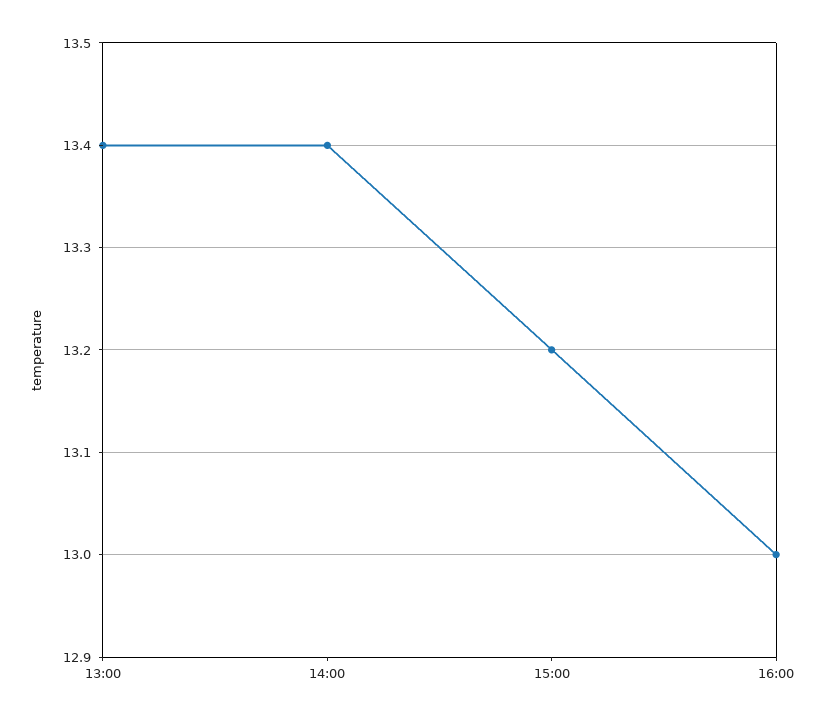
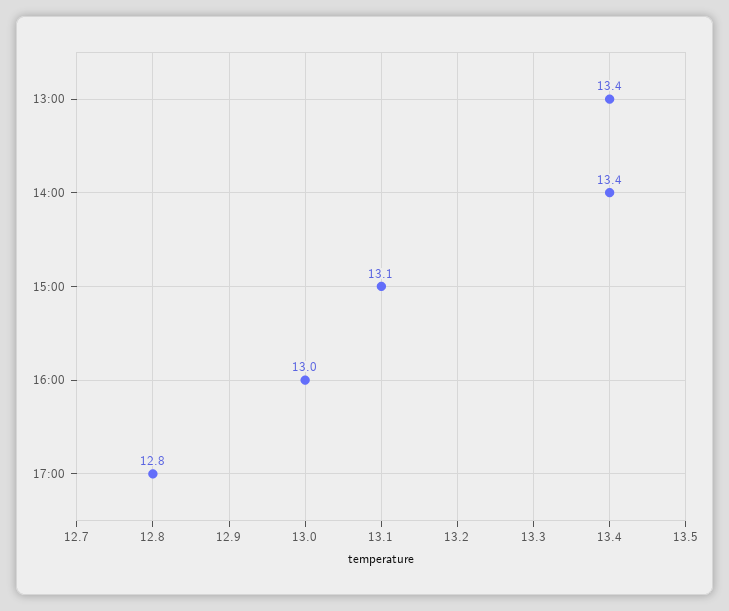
15:00: 13.2 -> 13.1
17:00: none -> 12.8

